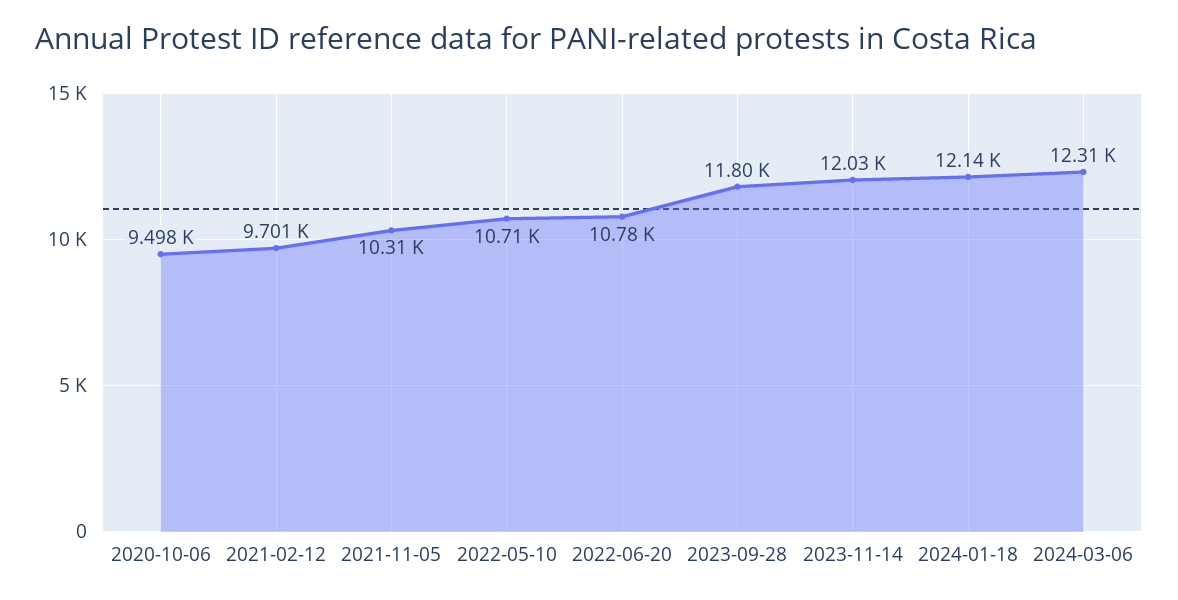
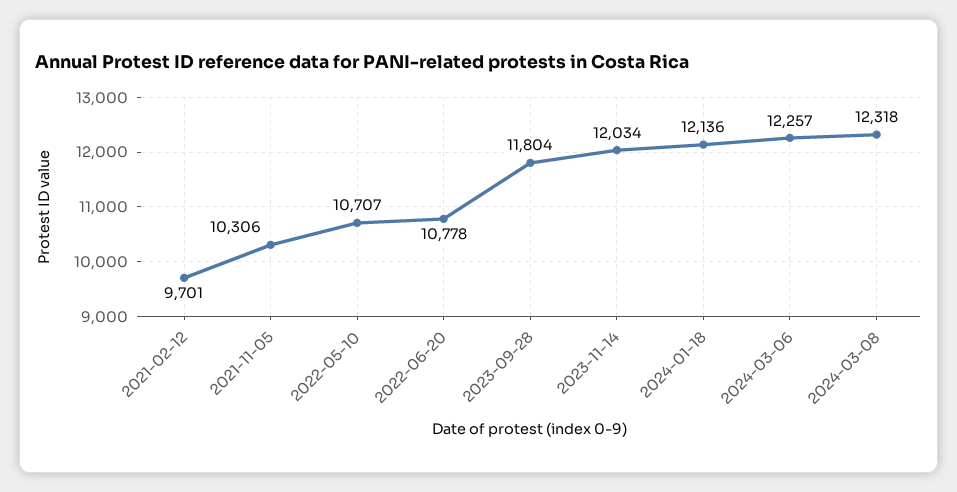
2020-10-06: 9498 -> none
2024-03-06: 12310 -> 12257
2024-03-08: none -> 12318

